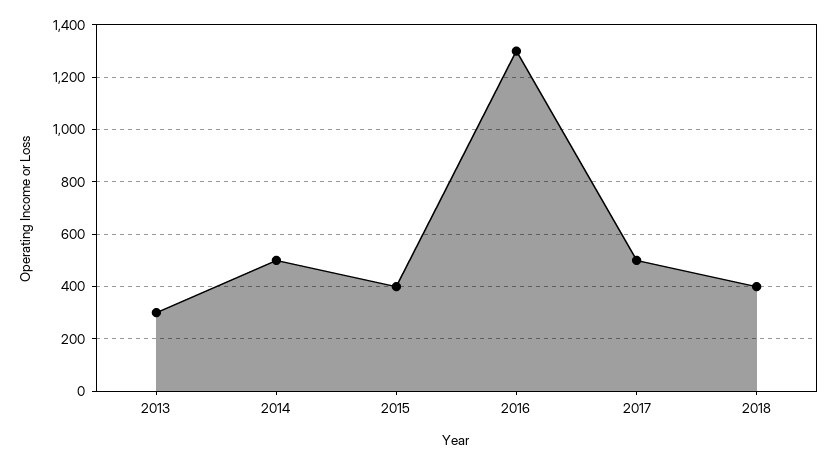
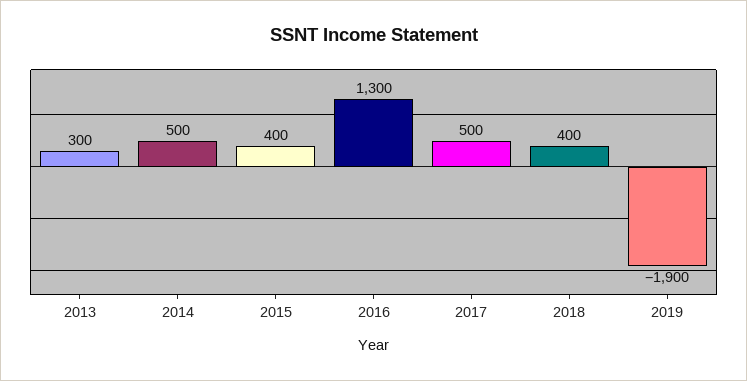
2019: none -> -1900

